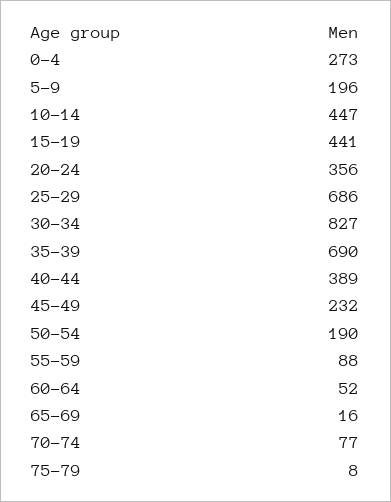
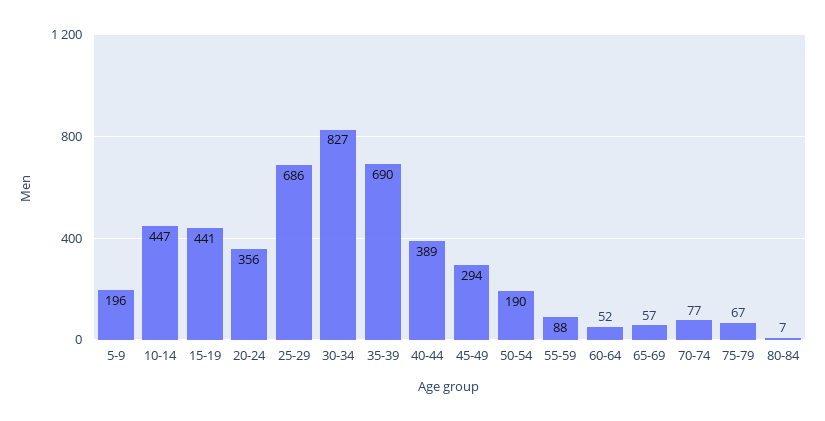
0-4: 273 -> none
45-49: 232 -> 294
65-69: 16 -> 57
75-79: 8 -> 67
80-84: none -> 7

